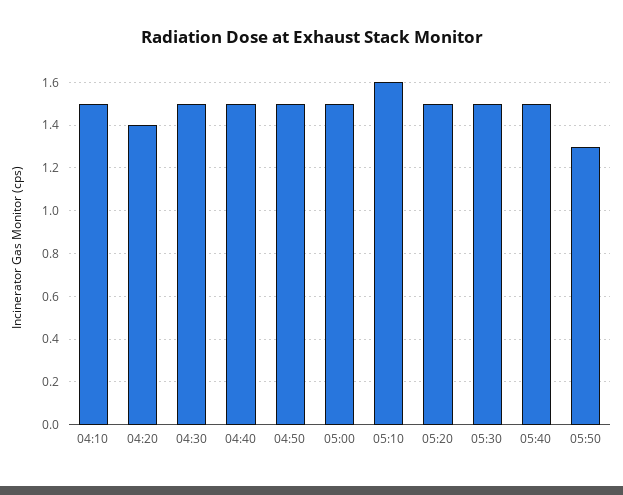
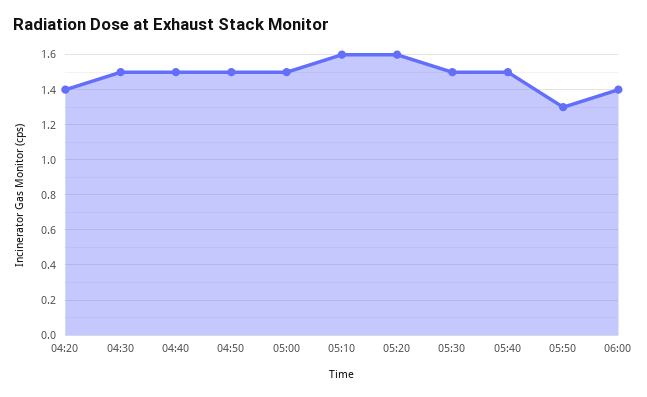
04:10: 1.5 -> none
05:20: 1.5 -> 1.6
06:00: none -> 1.4

